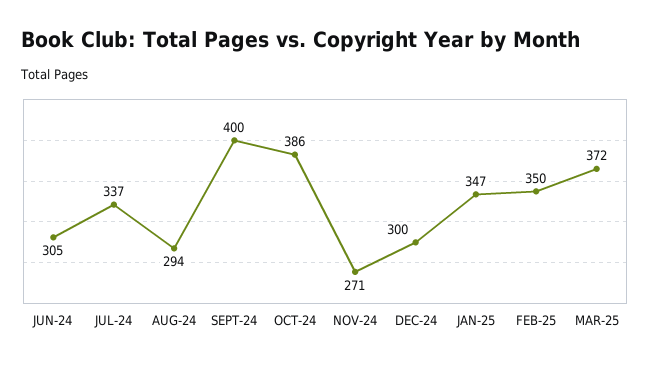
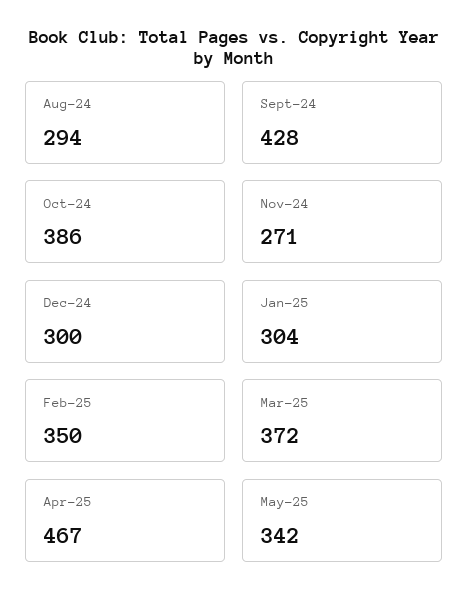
JUN-24: 305 -> none
JUL-24: 337 -> none
SEPT-24: 400 -> 428
JAN-25: 347 -> 304
Apr-25: none -> 467
May-25: none -> 342

